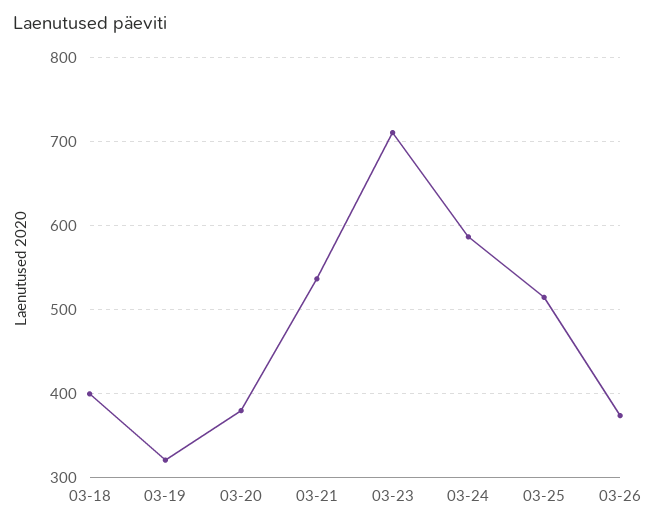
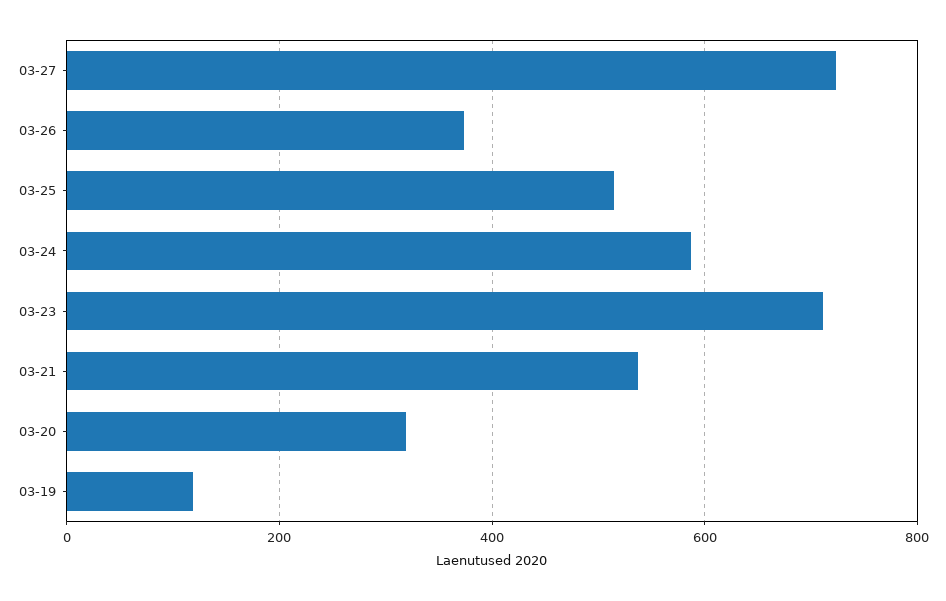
03-18: 400 -> none
03-19: 320 -> 120
03-20: 380 -> 320
03-27: none -> 720

